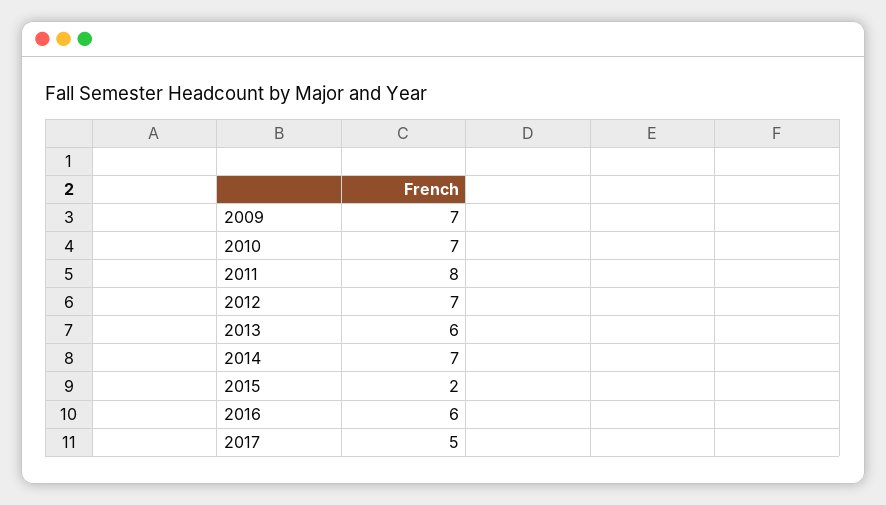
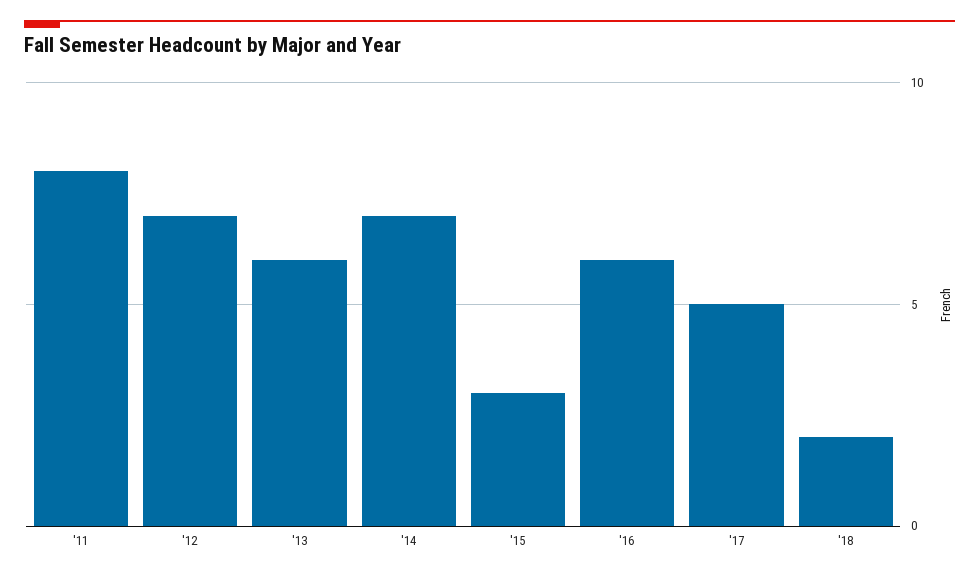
2009: 7 -> none
2010: 7 -> none
2015: 2 -> 3
'18: none -> 2

